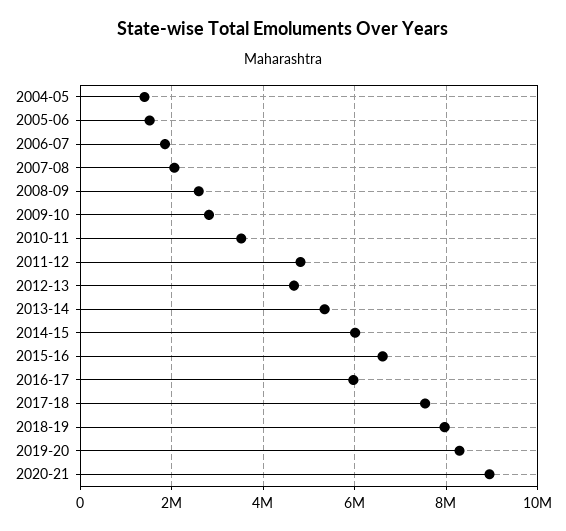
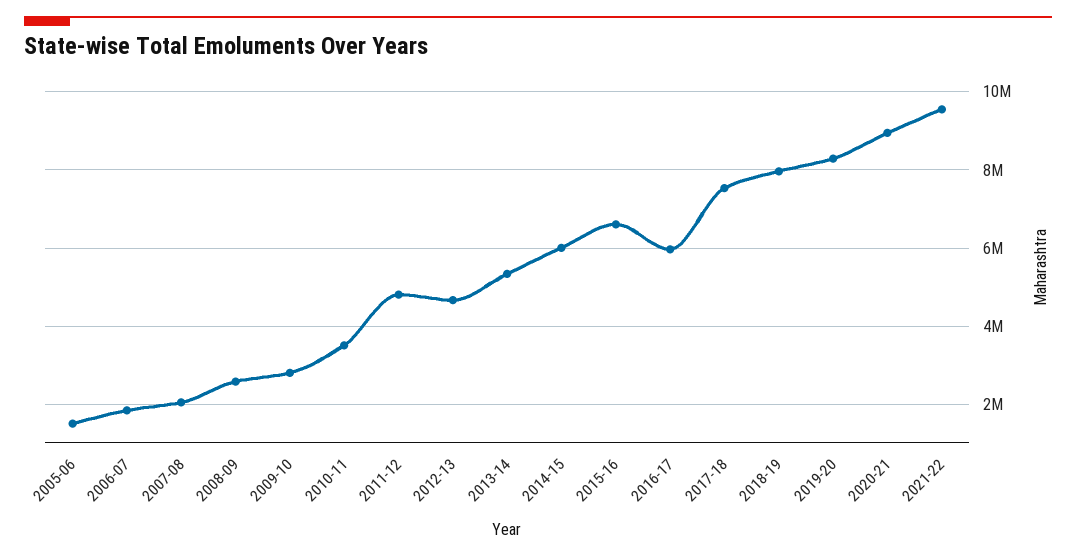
2004-05: 1400000 -> none
2021-22: none -> 9600000

